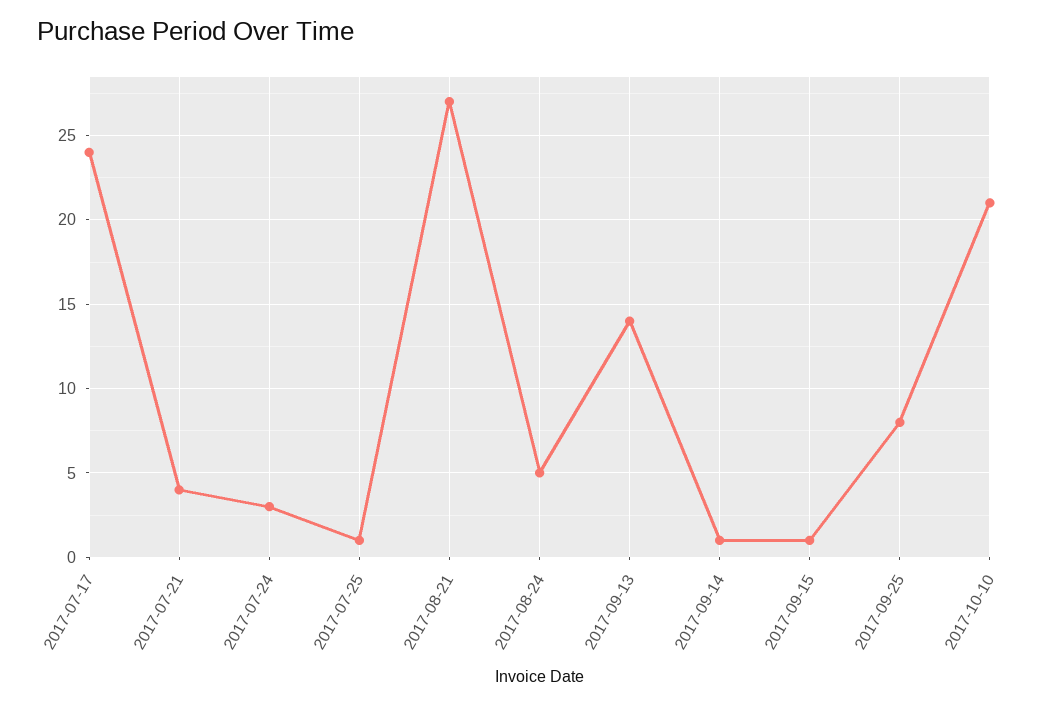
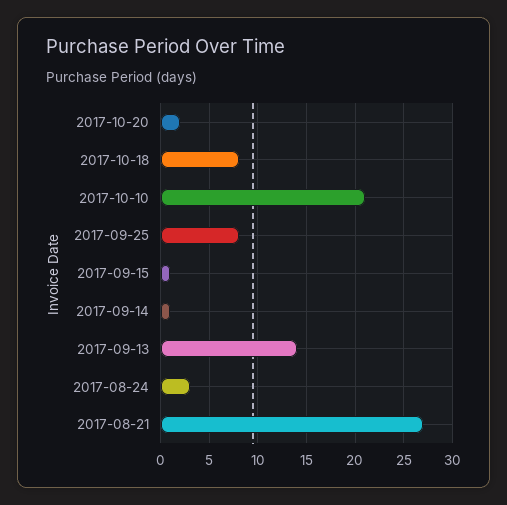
2017-07-17: 24 -> none
2017-07-21: 4 -> none
2017-07-24: 3 -> none
2017-07-25: 1 -> none
2017-08-24: 5 -> 3
2017-10-20: none -> 2
2017-10-18: none -> 8

